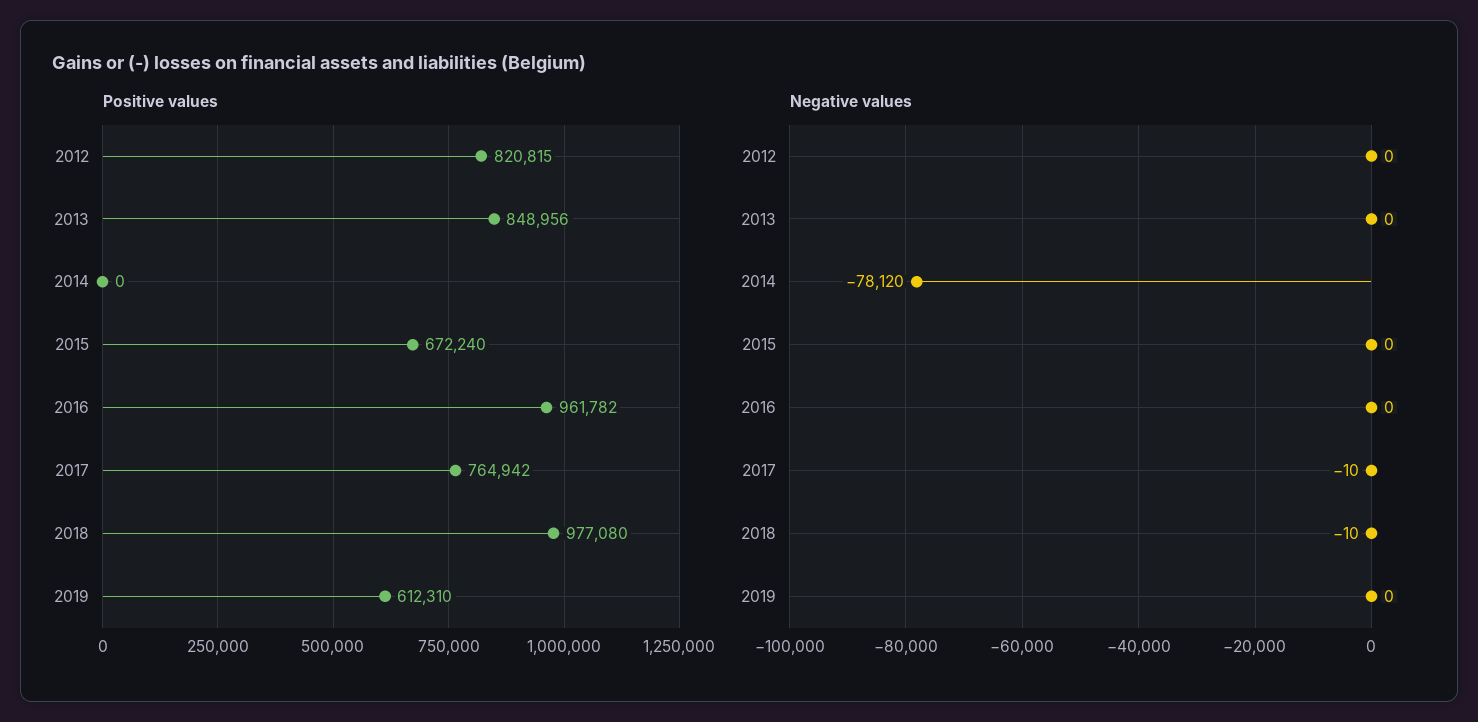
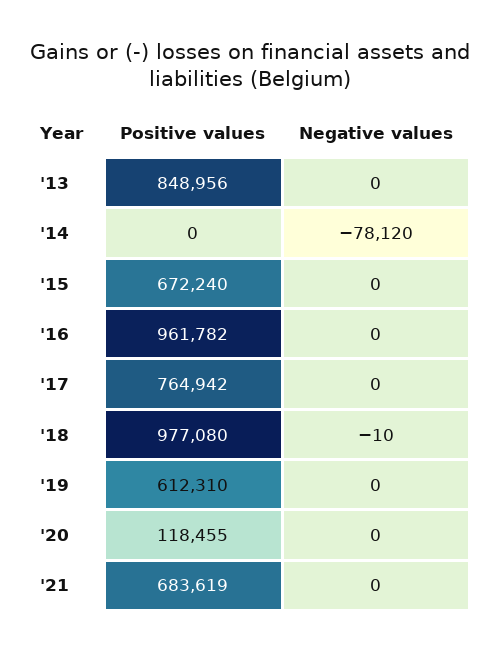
Positive values, 2012: 820815 -> none
Negative values, 2012: 0 -> none
Negative values, 2017: -10 -> 0
Positive values, '20: none -> 118455
Negative values, '20: none -> 0
Positive values, '21: none -> 683619
Negative values, '21: none -> 0

